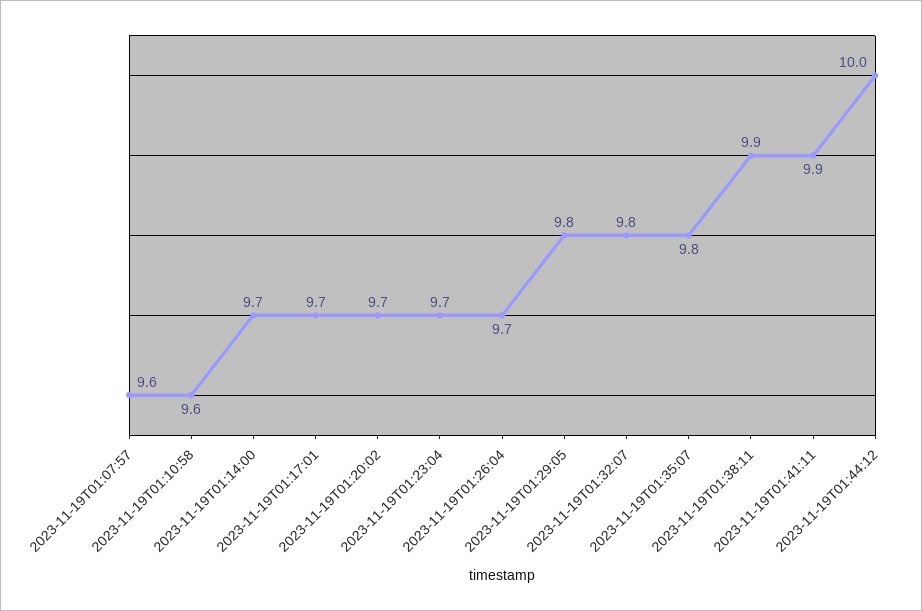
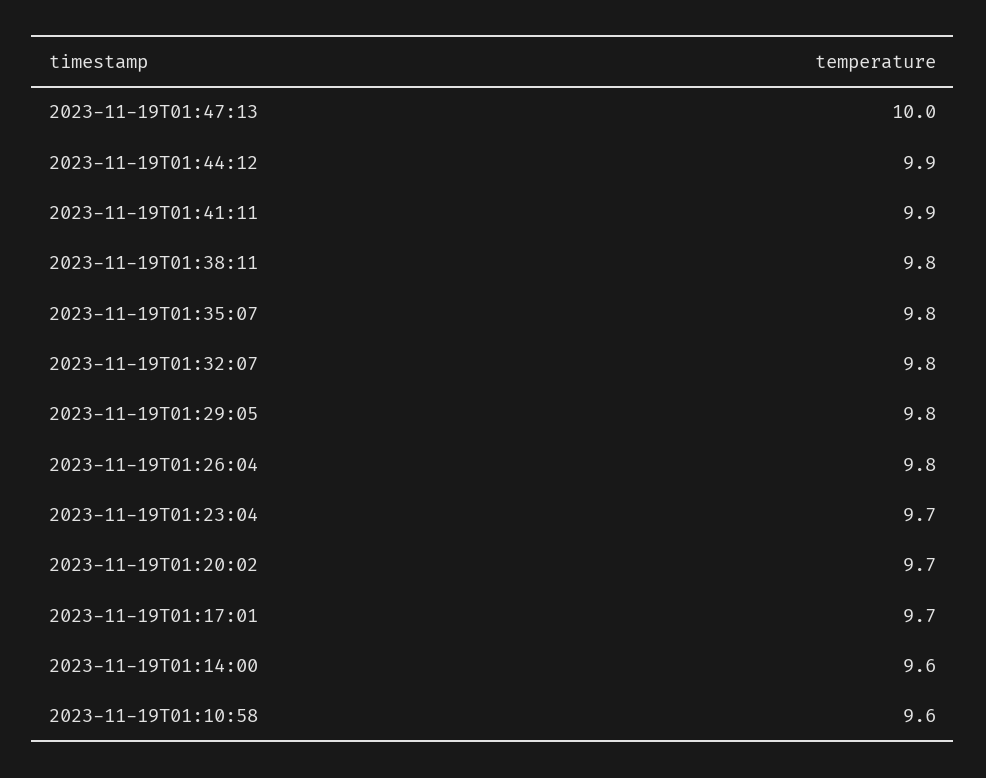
2023-11-19T01:07:57: 9.6 -> none
2023-11-19T01:14:00: 9.7 -> 9.6
2023-11-19T01:26:04: 9.7 -> 9.8
2023-11-19T01:38:11: 9.9 -> 9.8
2023-11-19T01:44:12: 10 -> 9.9
2023-11-19T01:47:13: none -> 10

